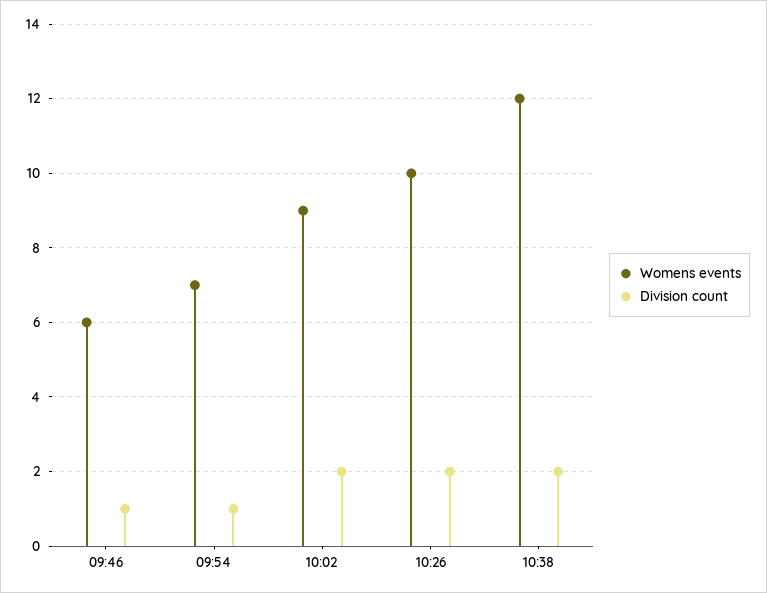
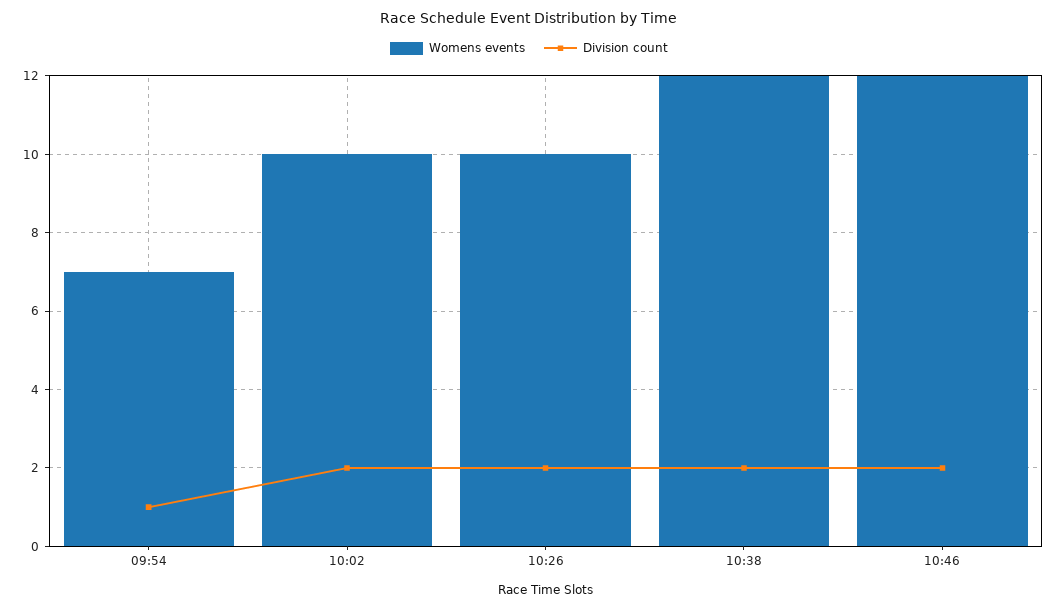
Womens events, 09:46: 6 -> none
Division count, 09:46: 1 -> none
Womens events, 10:02: 9 -> 10
Womens events, 10:46: none -> 12
Division count, 10:46: none -> 2

